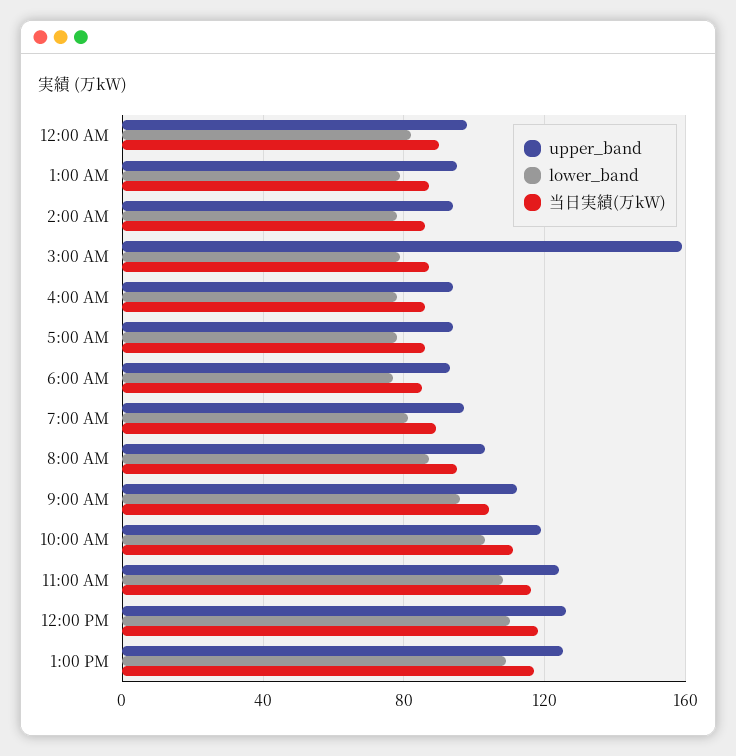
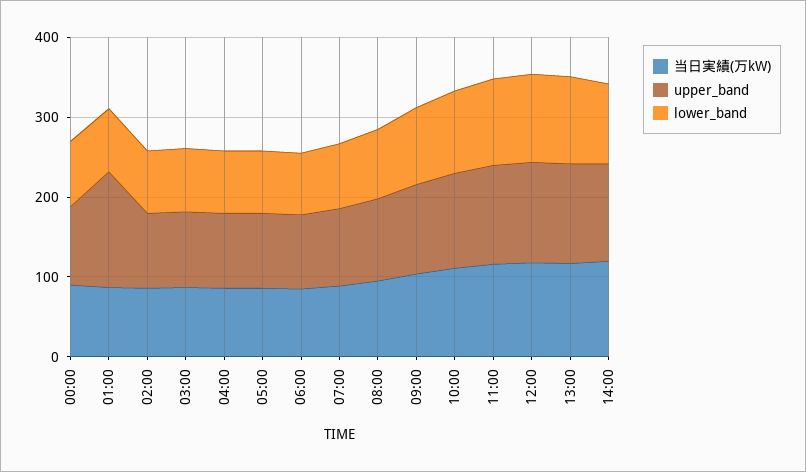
upper_band, 1:00 AM: 95 -> 140
upper_band, 3:00 AM: 160 -> 100
当日実績(万kW), 14:00: none -> 120
upper_band, 14:00: none -> 120
lower_band, 14:00: none -> 100

